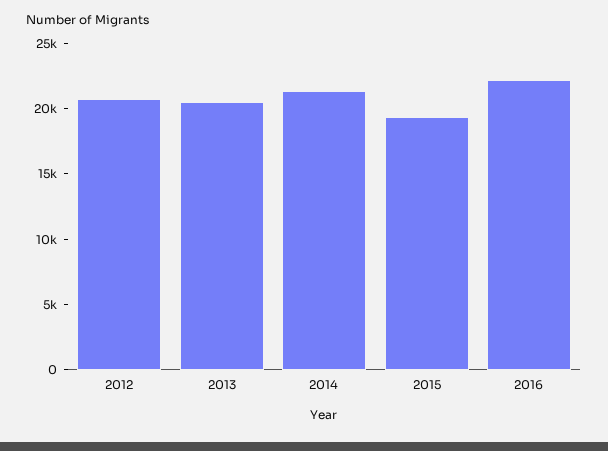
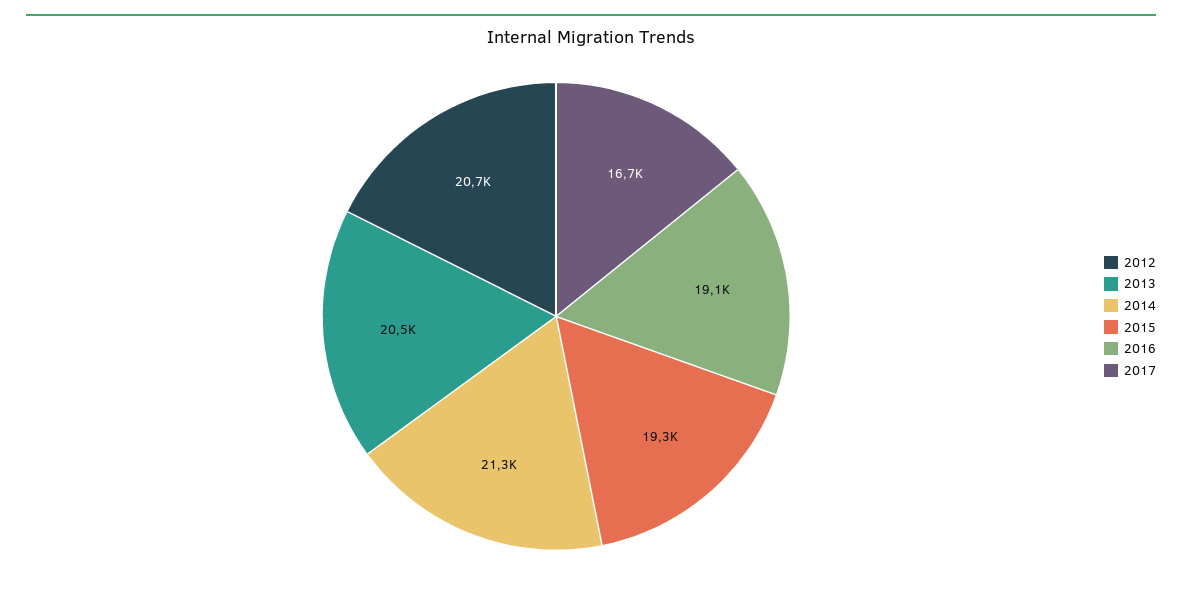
2016: 22000 -> 19100
2017: none -> 16700

